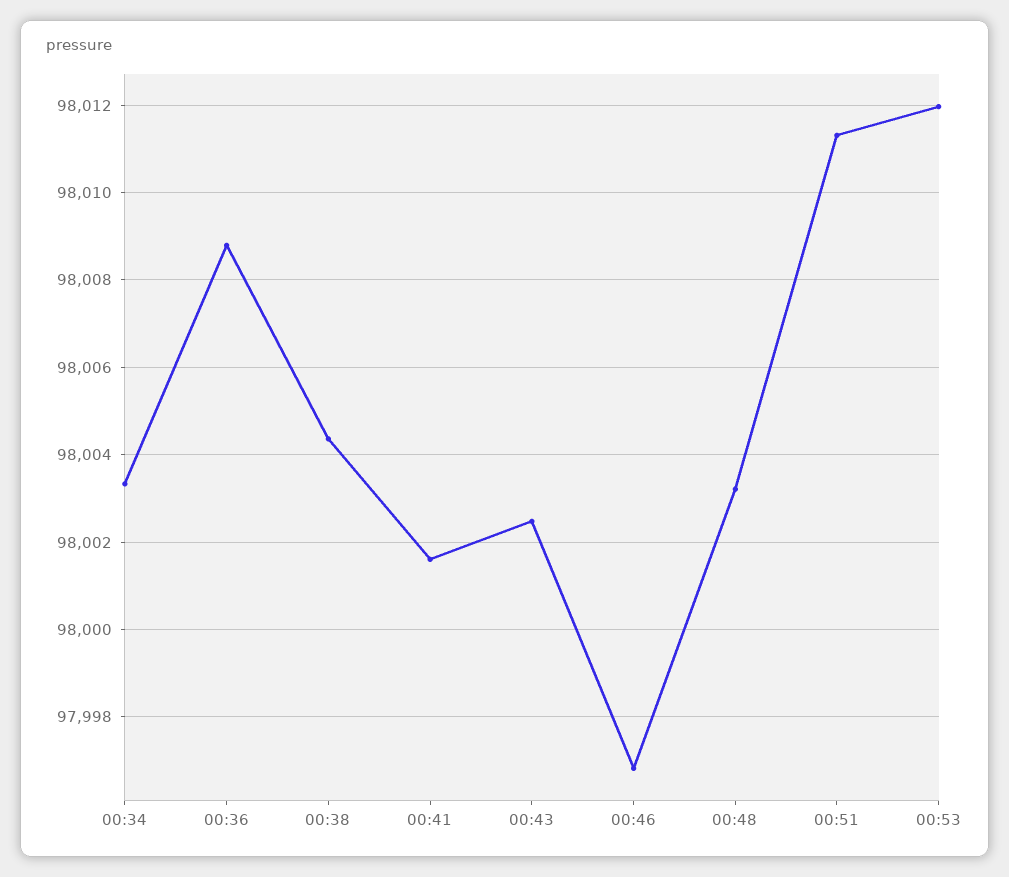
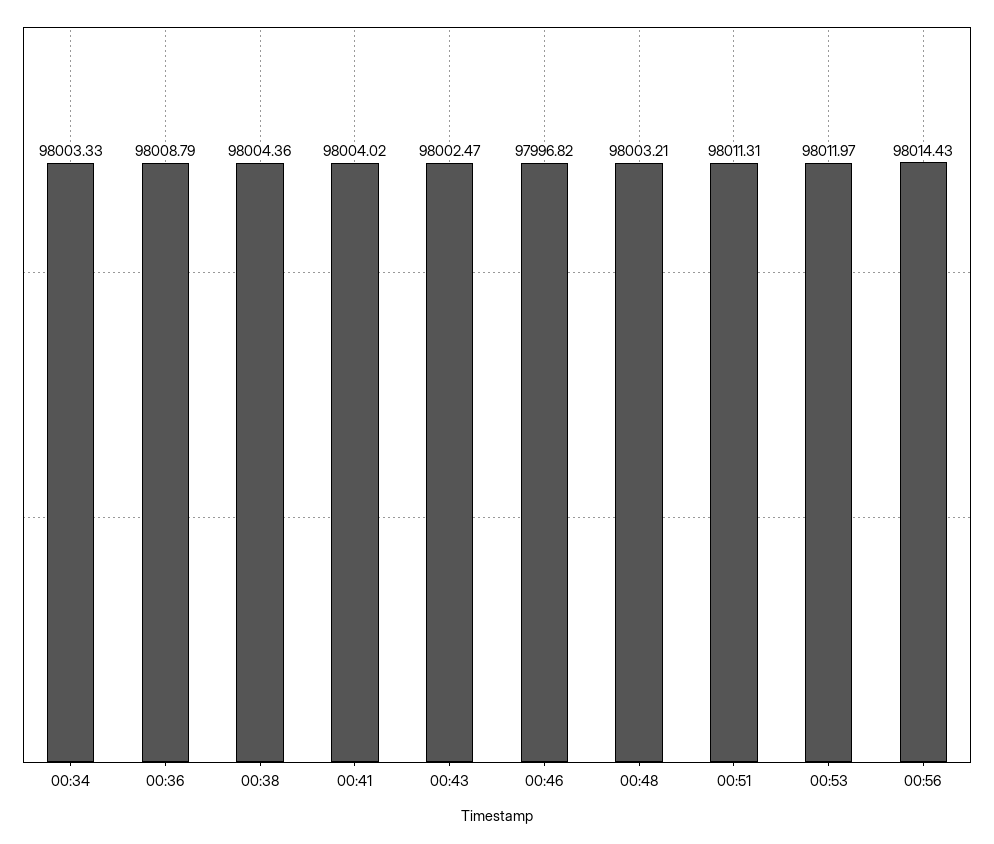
00:41: 98001.6 -> 98004.02
00:56: none -> 98014.43

